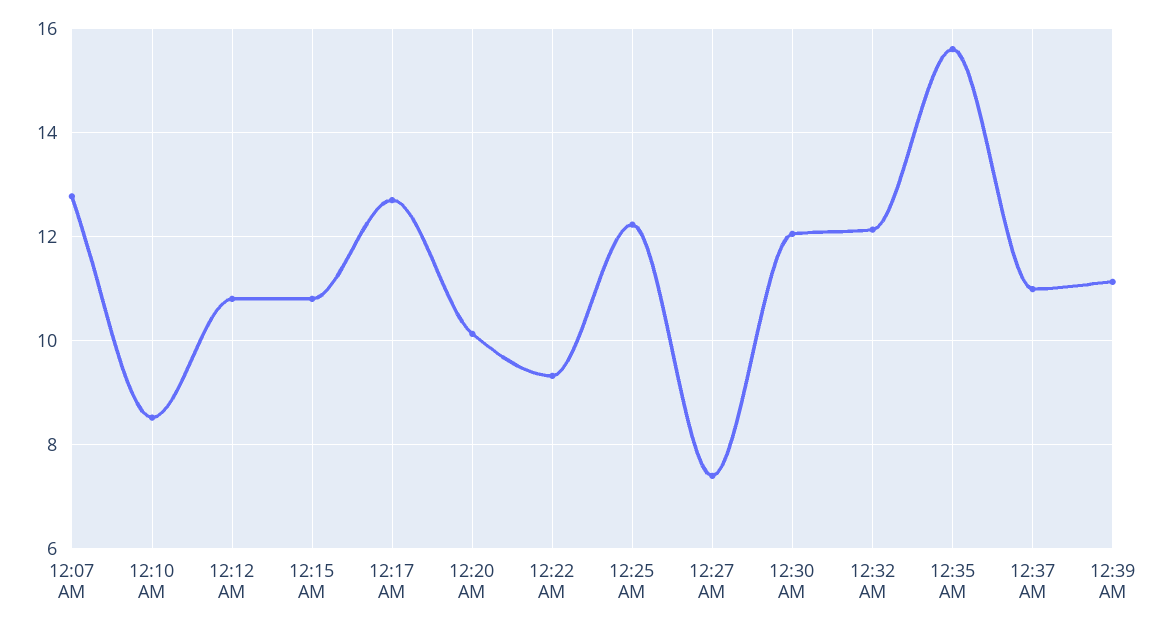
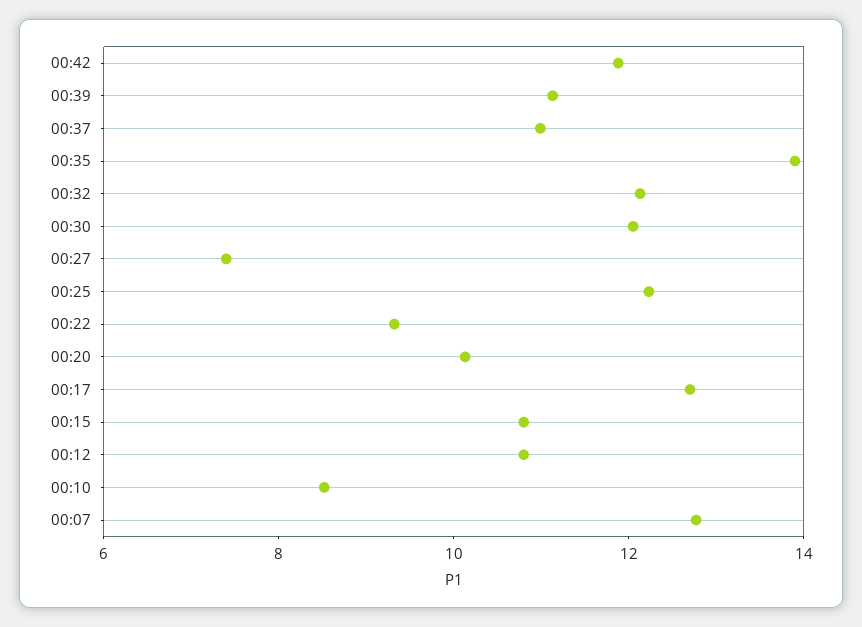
12:35 AM: 15.6 -> 14
00:42: none -> 12

